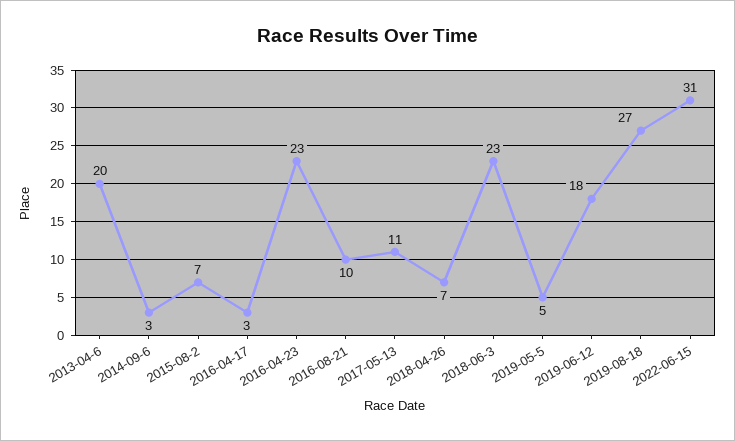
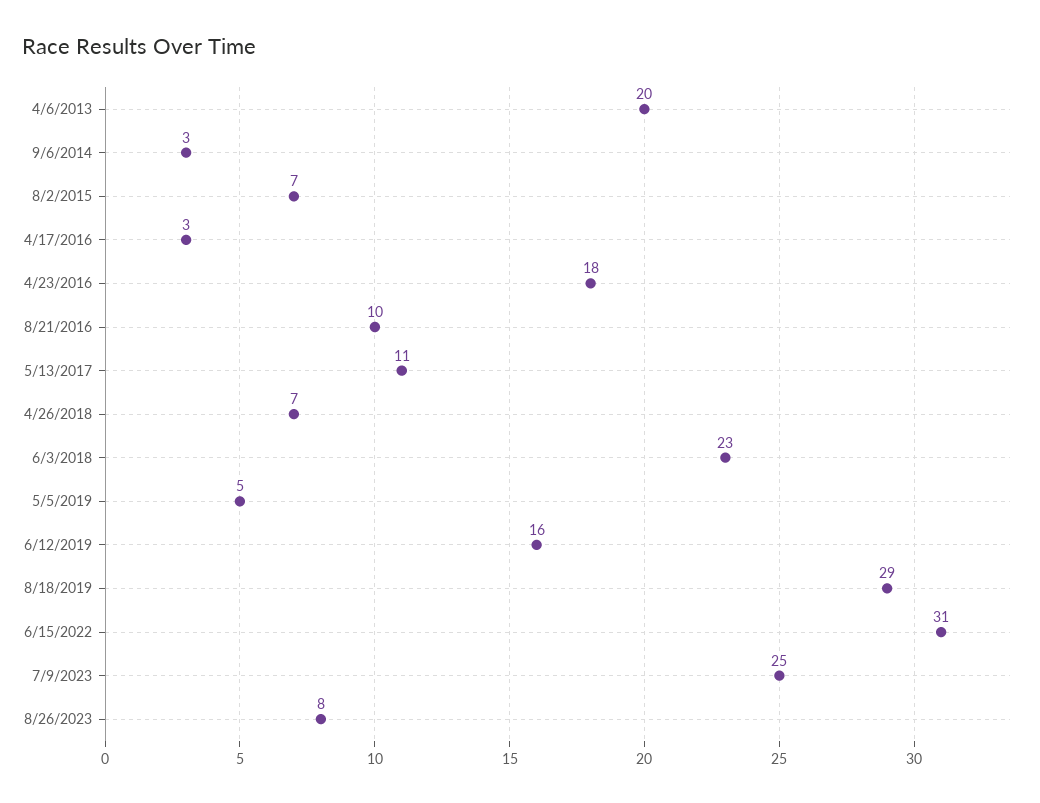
2016-04-23: 23 -> 18
2019-06-12: 18 -> 16
2019-08-18: 27 -> 29
7/9/2023: none -> 25
8/26/2023: none -> 8

